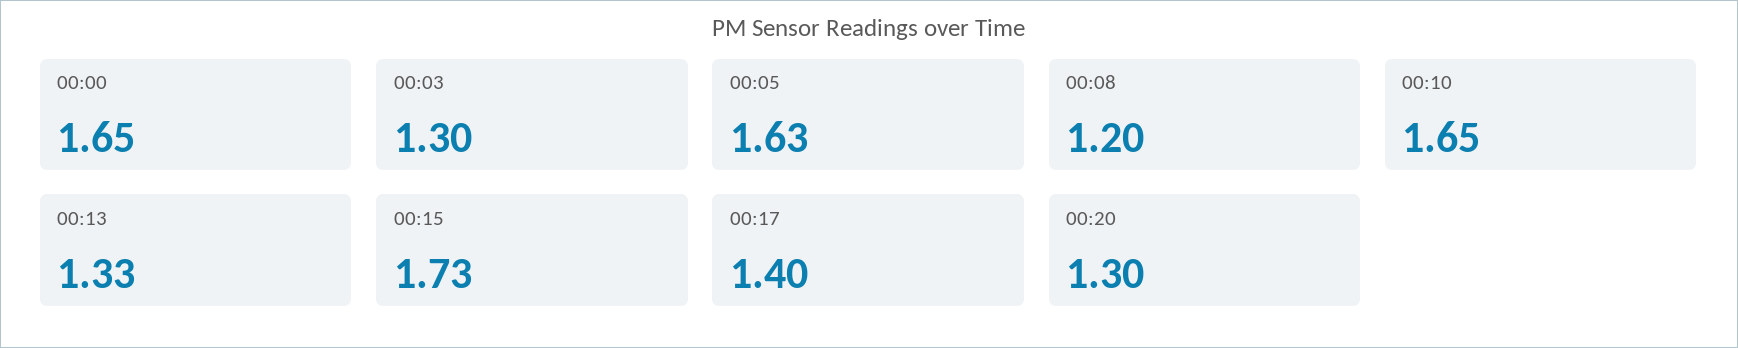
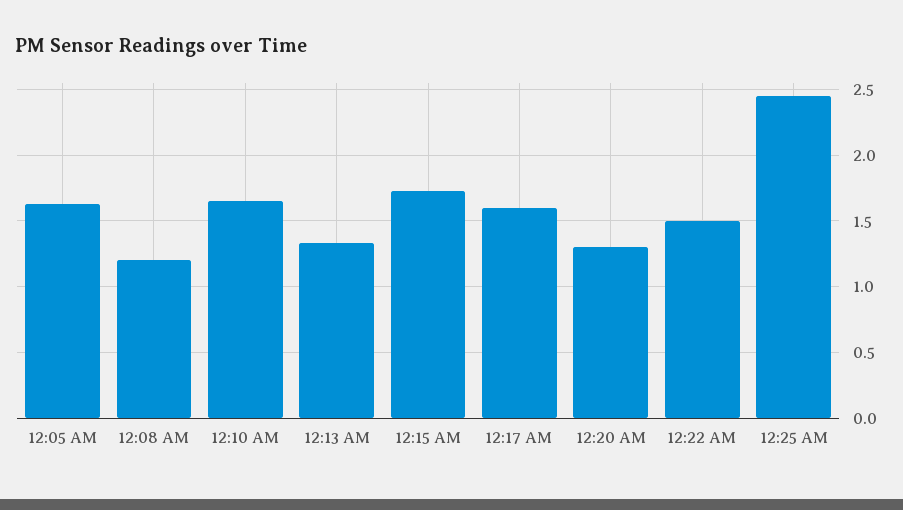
00:00: 1.65 -> none
00:03: 1.3 -> none
00:17: 1.4 -> 1.6
12:22 AM: none -> 1.5
12:25 AM: none -> 2.45

